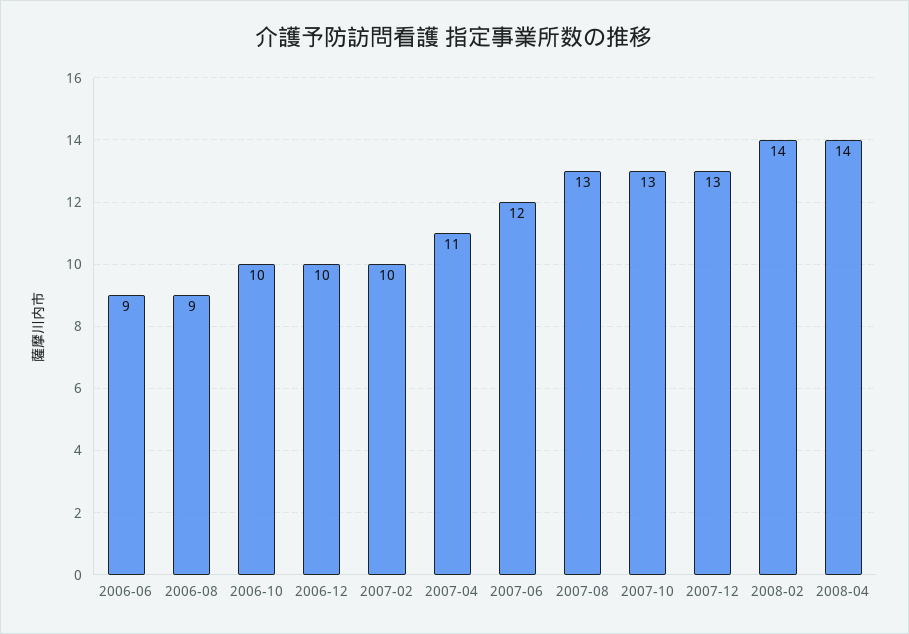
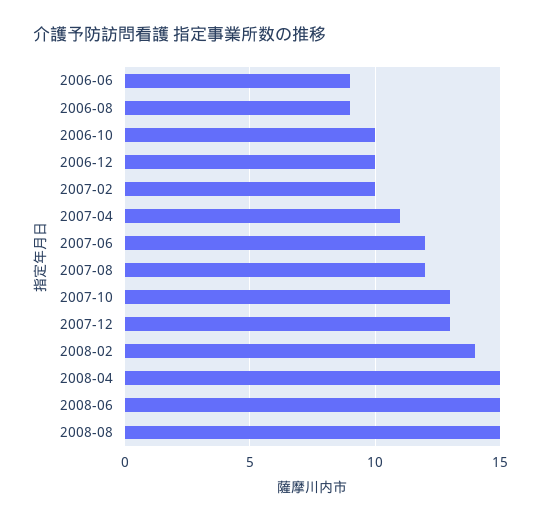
2007-08: 13 -> 12
2008-04: 14 -> 15
2008-06: none -> 15
2008-08: none -> 15

